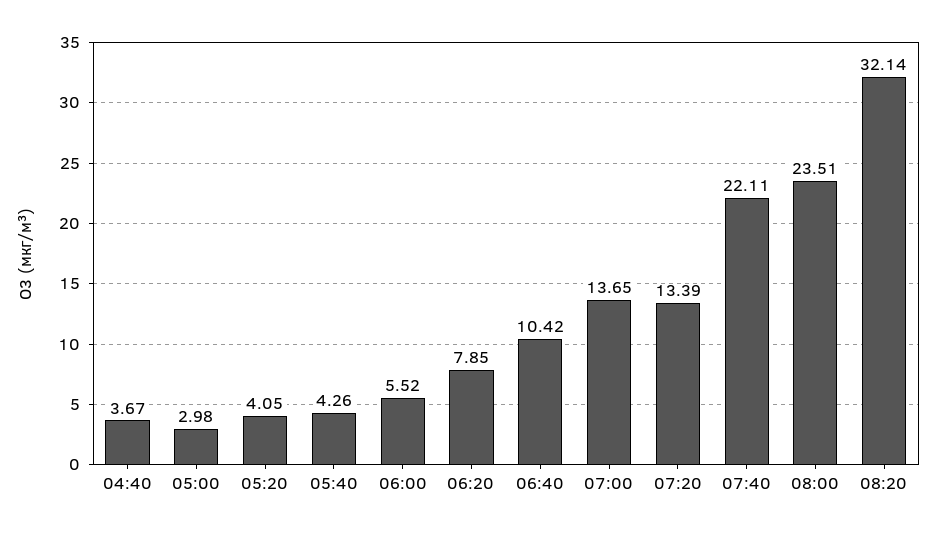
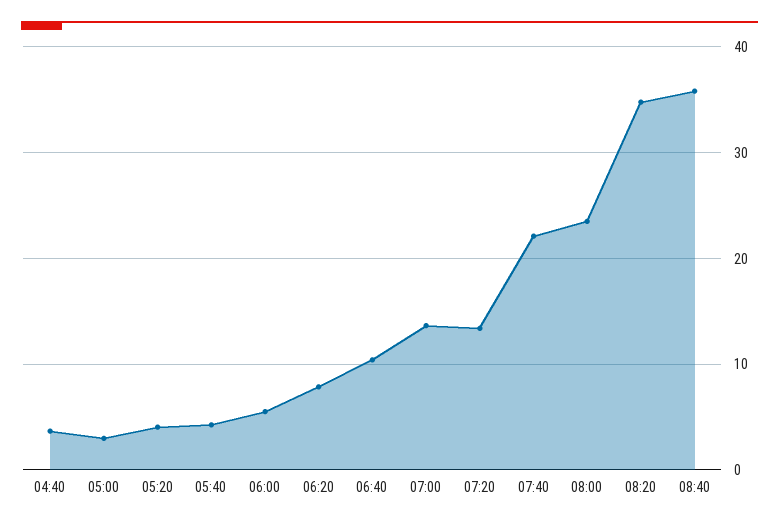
08:20: 32.14 -> 35
08:40: none -> 36

